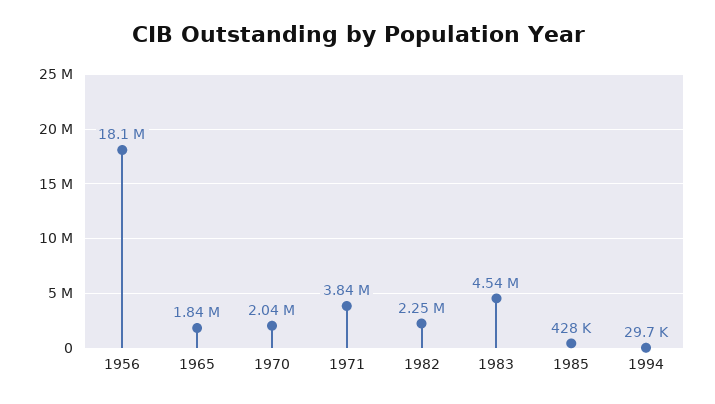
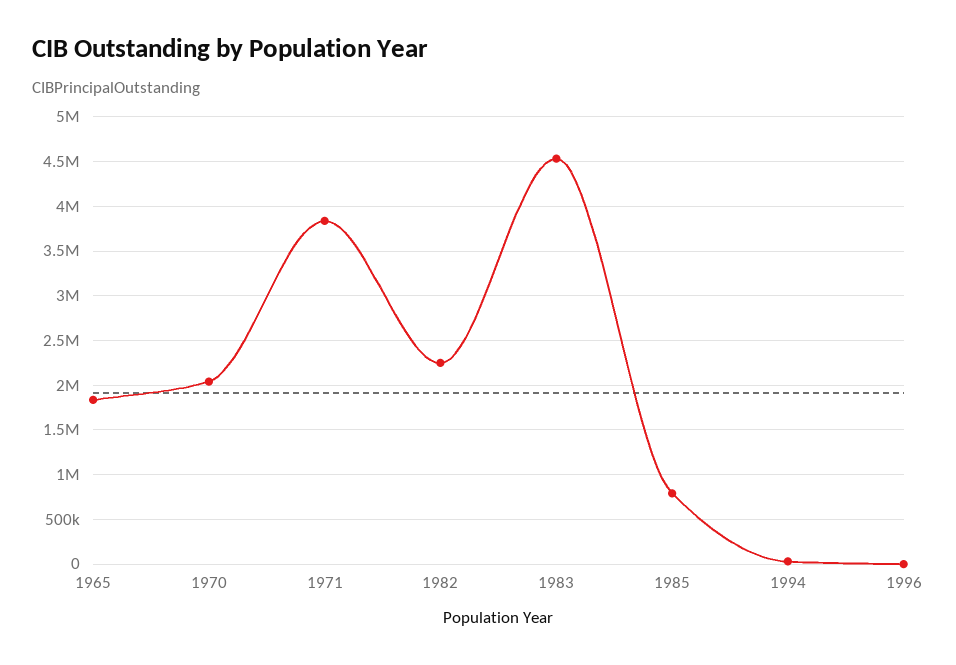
1956: 18100000 -> none
1985: 428000 -> 800000
1996: none -> 0

